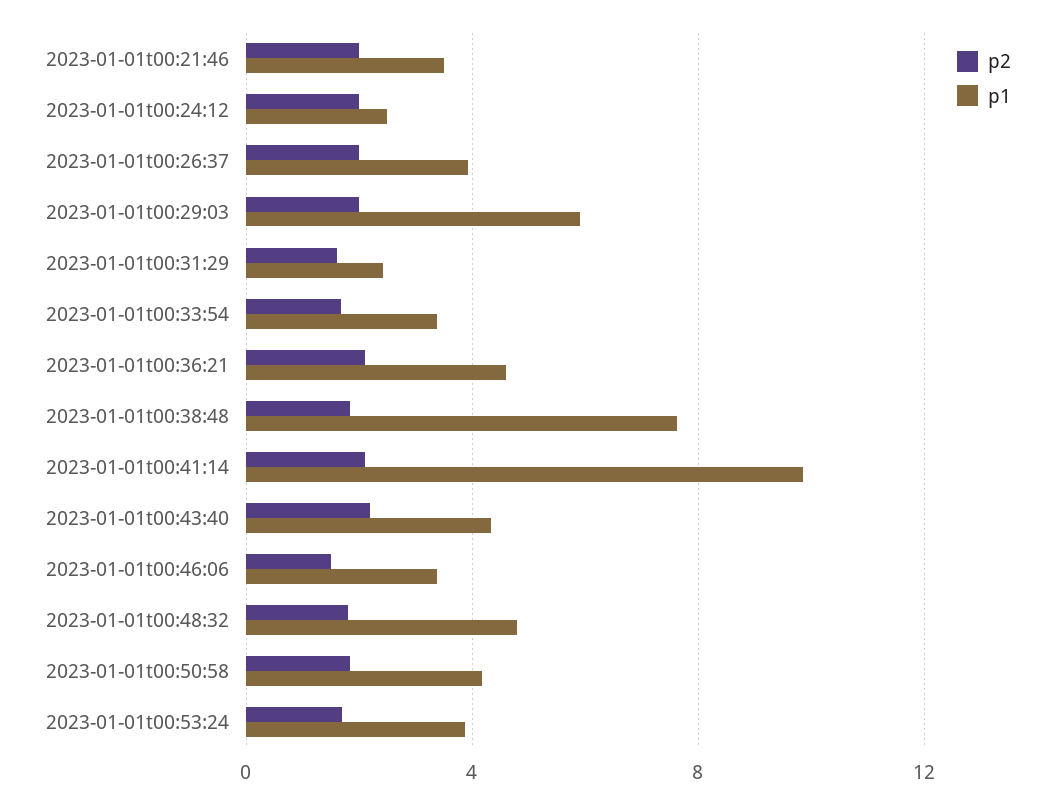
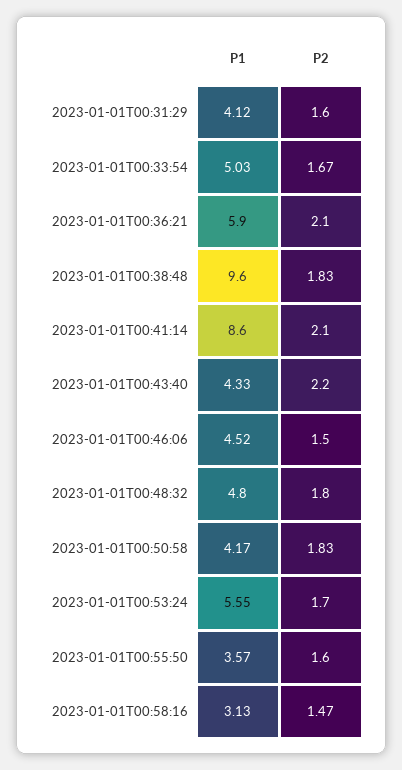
p2, 2023-01-01t00:21:46: 2 -> none
p1, 2023-01-01t00:21:46: 3.5 -> none
p2, 2023-01-01t00:24:12: 2 -> none
p1, 2023-01-01t00:24:12: 2.5 -> none
p2, 2023-01-01t00:26:37: 2 -> none
p1, 2023-01-01t00:26:37: 4 -> none
p2, 2023-01-01t00:29:03: 2 -> none
p1, 2023-01-01t00:29:03: 6 -> none
p1, 2023-01-01t00:31:29: 2.5 -> 4.12
p1, 2023-01-01t00:33:54: 3.5 -> 5.03
p1, 2023-01-01t00:36:21: 4.5 -> 5.9
p1, 2023-01-01t00:38:48: 7.5 -> 9.6
p1, 2023-01-01t00:41:14: 10 -> 8.6
p1, 2023-01-01t00:46:06: 3.5 -> 4.52
p1, 2023-01-01t00:53:24: 4 -> 5.55
p1, 2023-01-01T00:55:50: none -> 3.57
p2, 2023-01-01T00:55:50: none -> 1.6
p1, 2023-01-01T00:58:16: none -> 3.13
p2, 2023-01-01T00:58:16: none -> 1.47

